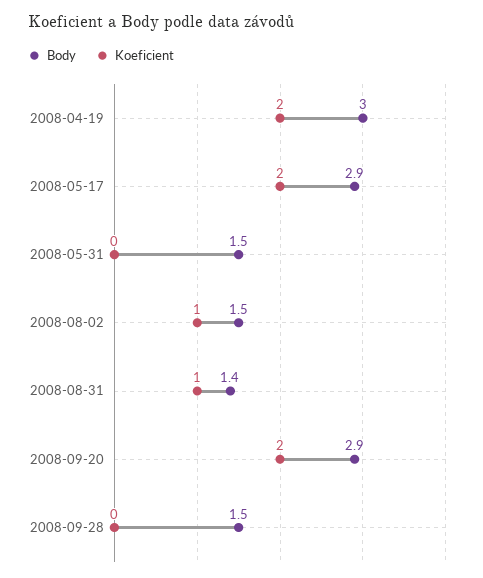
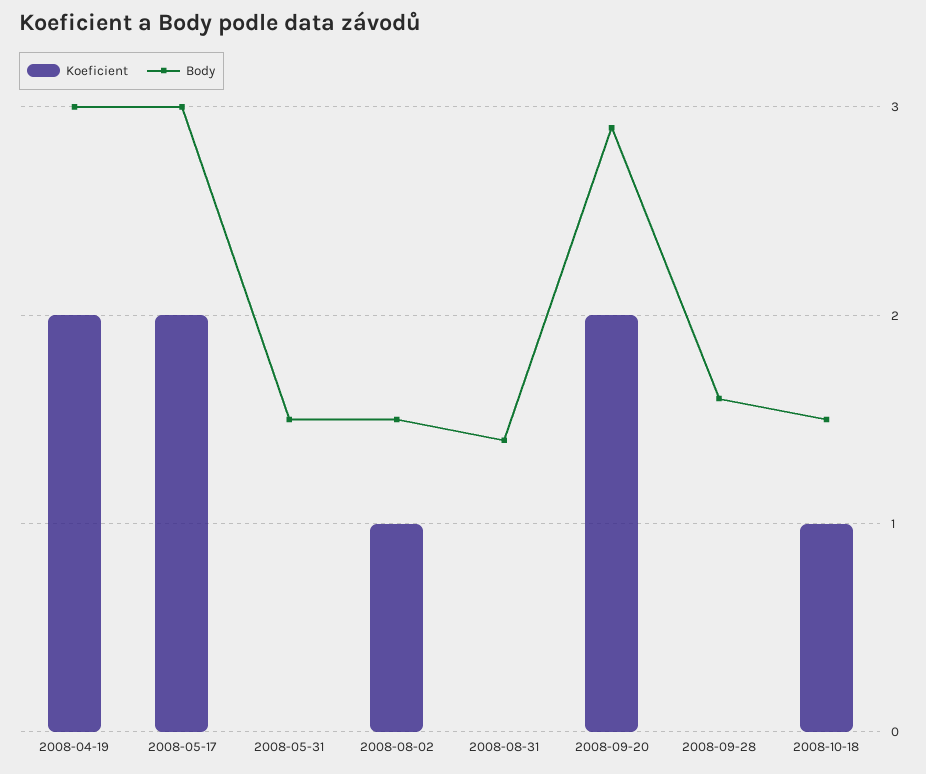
Body, 2008-05-17: 2.9 -> 3
Koeficient, 2008-08-31: 1 -> 0
Body, 2008-09-28: 1.5 -> 1.6
Koeficient, 2008-10-18: none -> 1
Body, 2008-10-18: none -> 1.5

